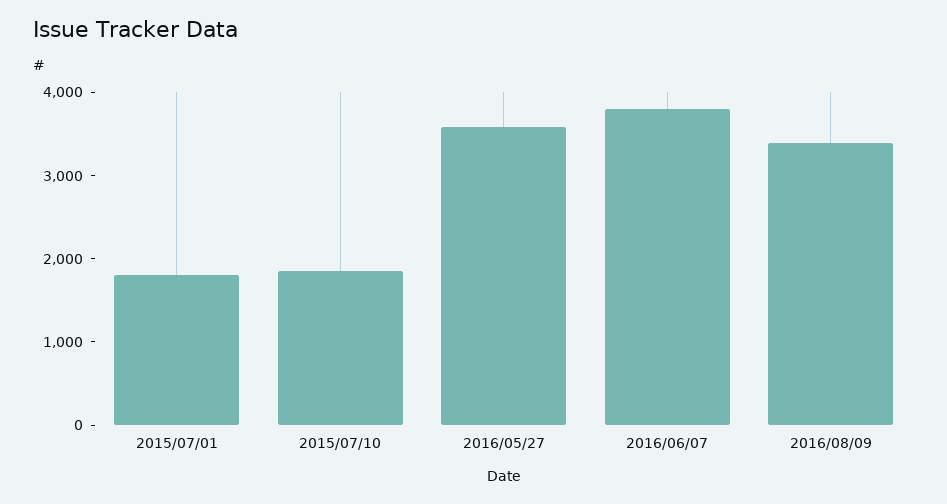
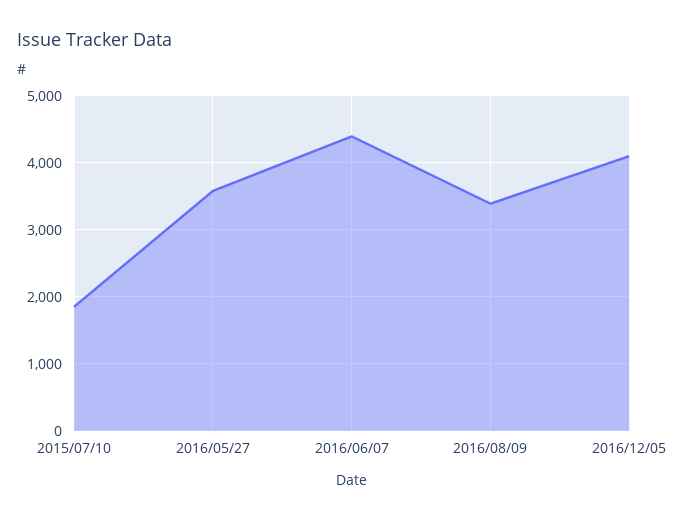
2015/07/01: 1800 -> none
2016/06/07: 3800 -> 4400
2016/12/05: none -> 4100

